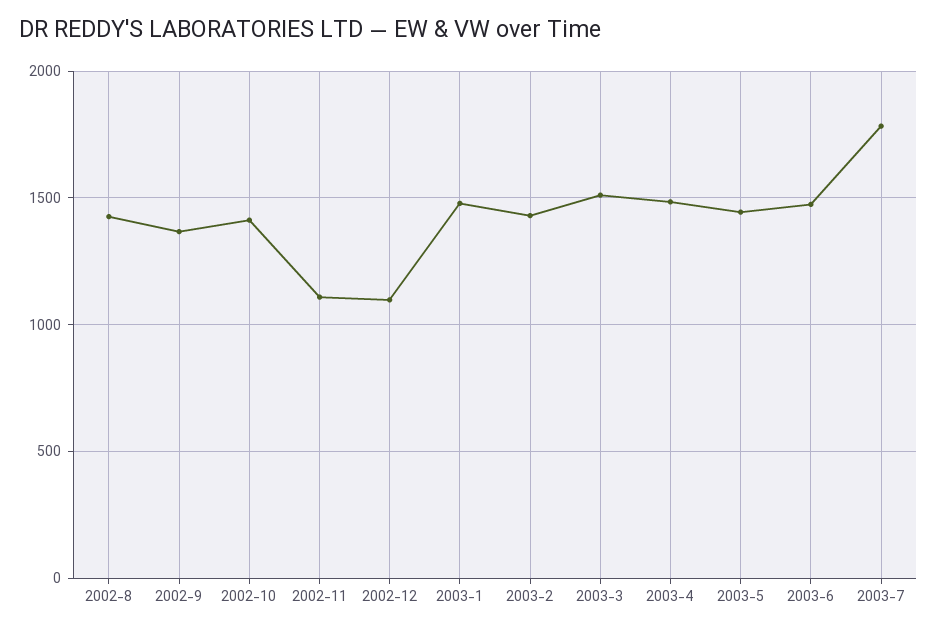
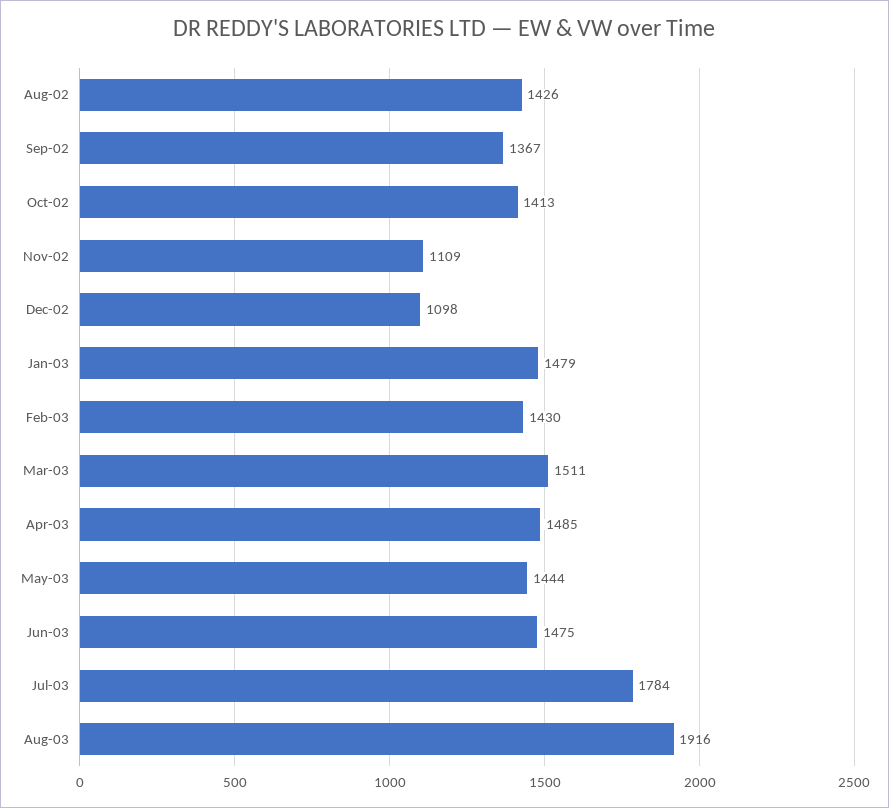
Aug-03: none -> 1916

